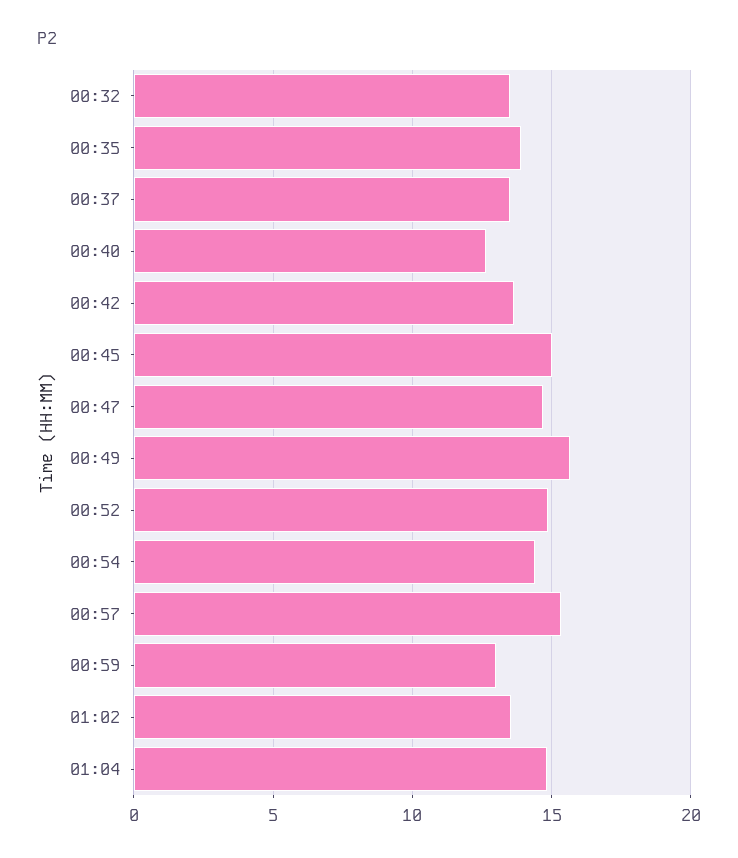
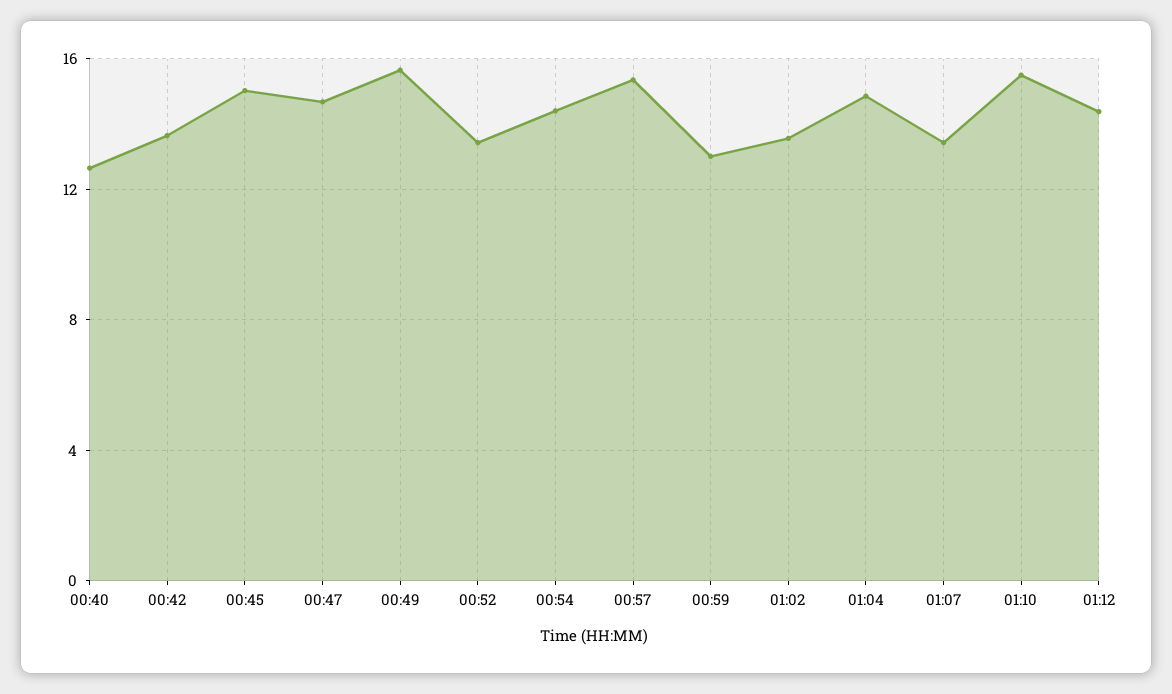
00:32: 13.5 -> none
00:35: 14 -> none
00:37: 13.5 -> none
00:52: 15 -> 13.5
01:07: none -> 13.5
01:10: none -> 15.5
01:12: none -> 14.5

